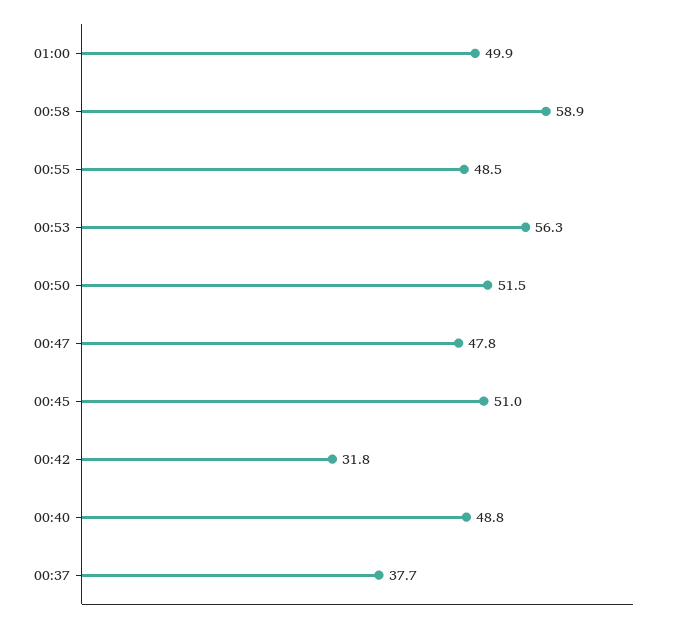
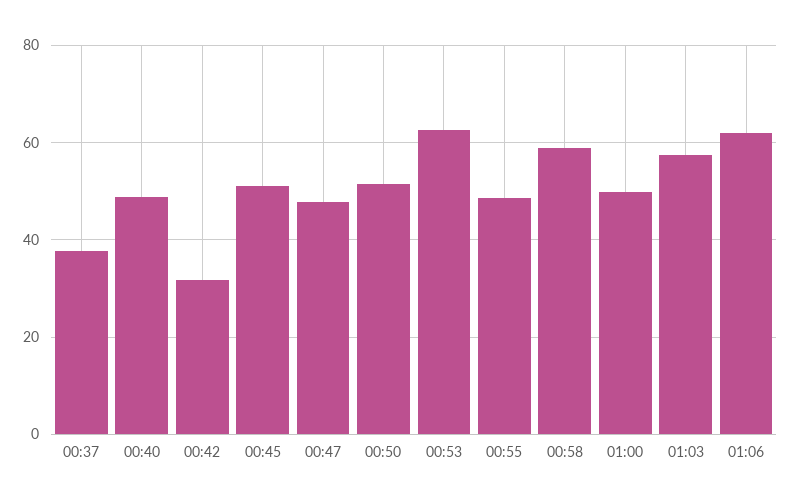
00:53: 56.3 -> 62
01:03: none -> 58
01:06: none -> 62

